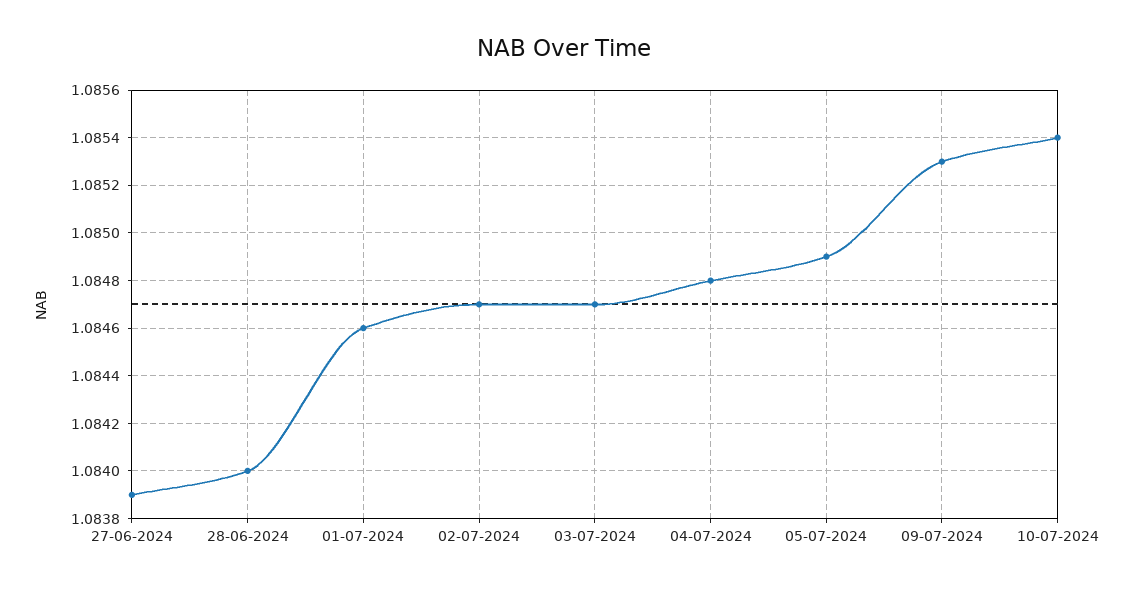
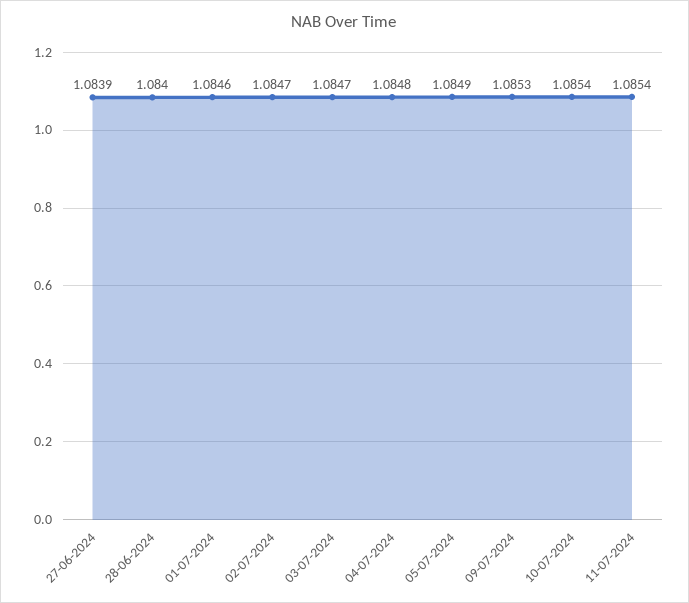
11-07-2024: none -> 1.0854

